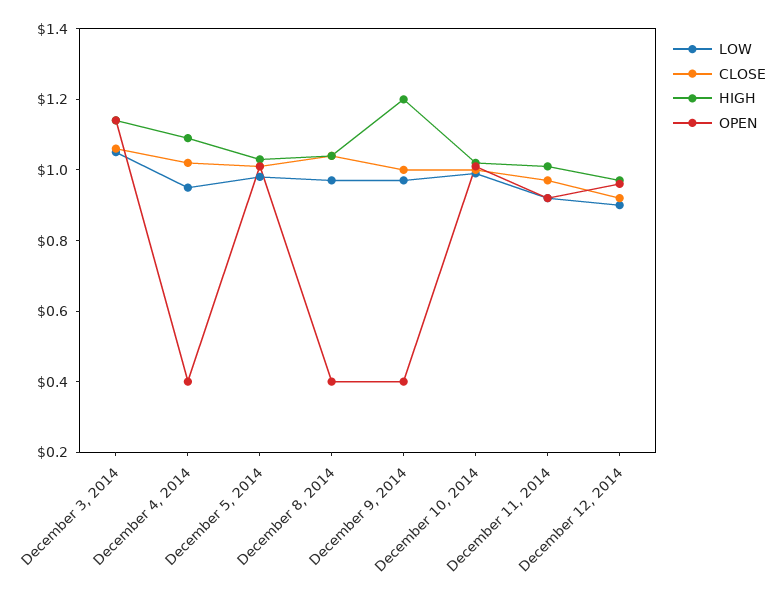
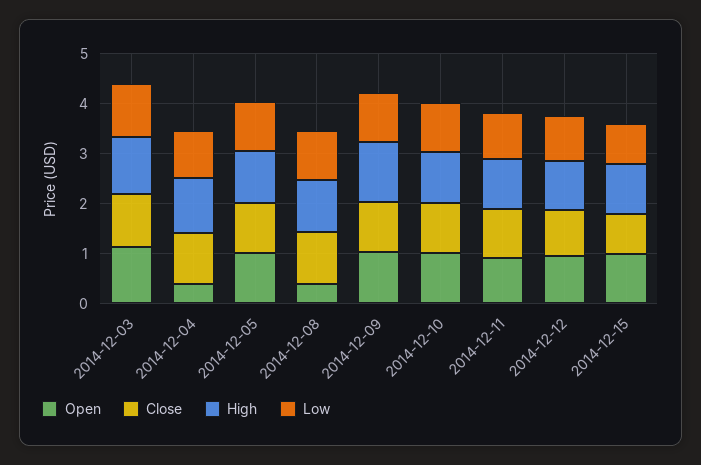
OPEN, December 9, 2014: 0.4 -> 1
OPEN, 2014-12-15: none -> 1
CLOSE, 2014-12-15: none -> 0.8
HIGH, 2014-12-15: none -> 1
LOW, 2014-12-15: none -> 0.8

